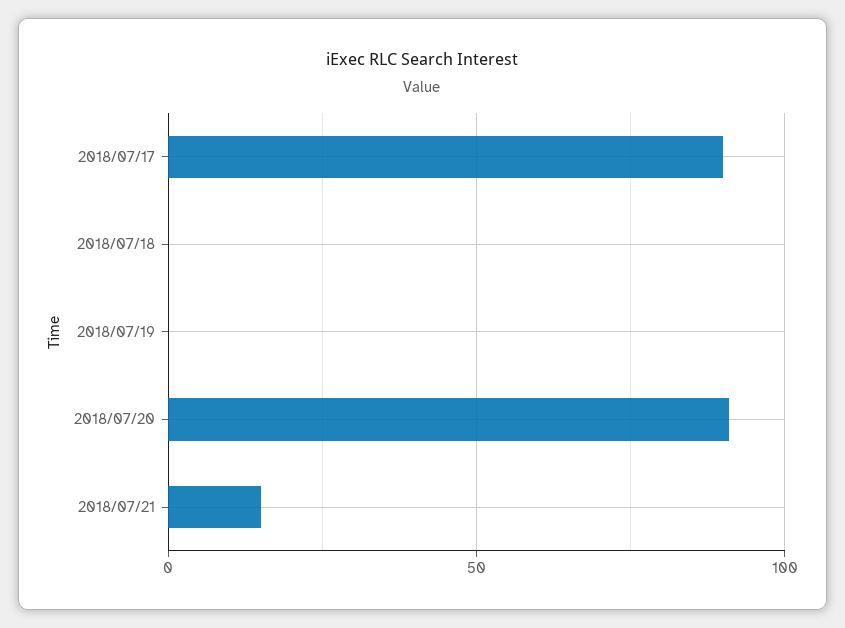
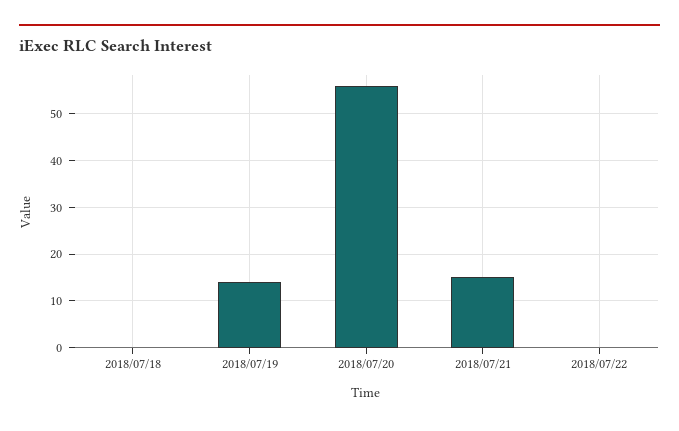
2018/07/17: 90 -> none
2018/07/19: 0 -> 15
2018/07/20: 90 -> 55
2018/07/22: none -> 0

